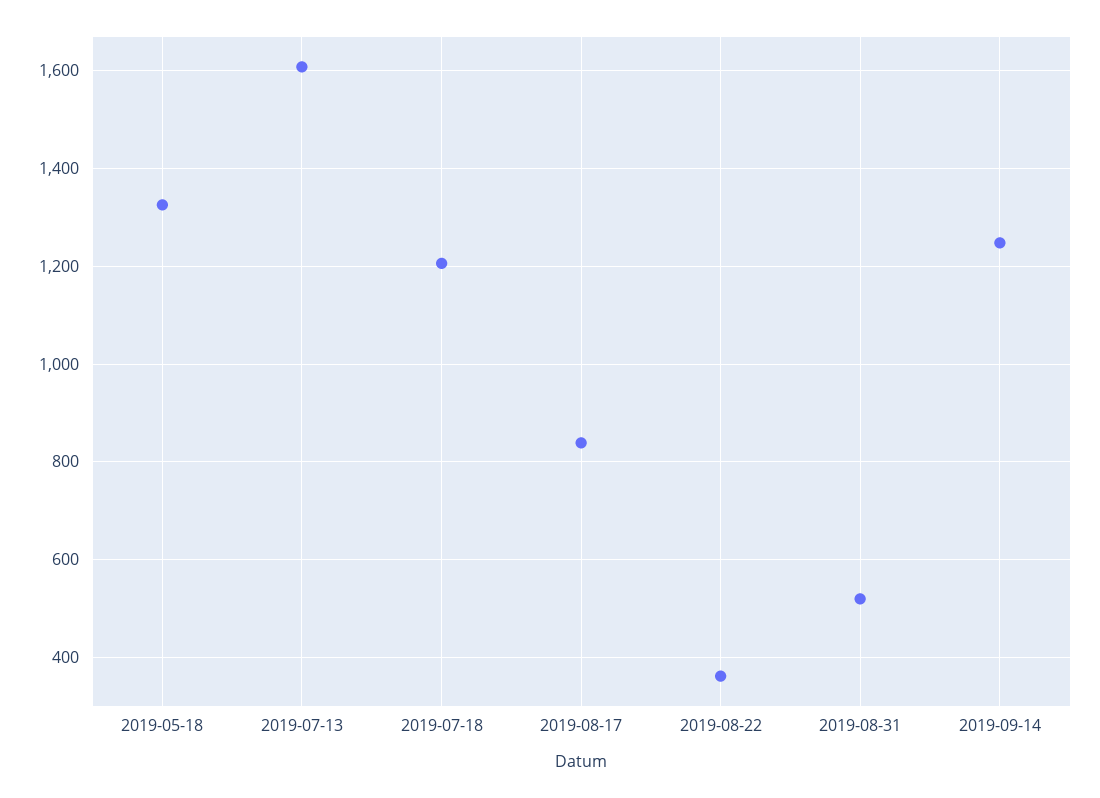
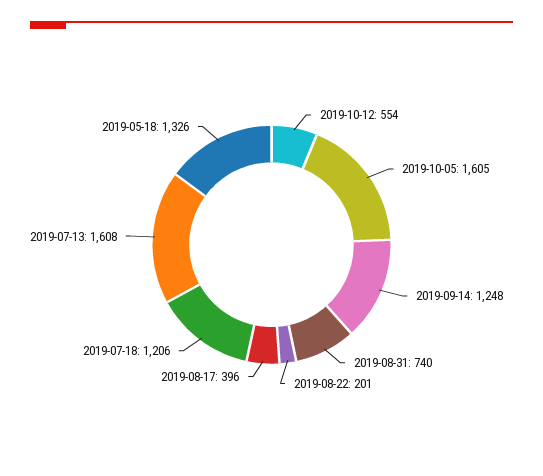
2019-08-17: 840 -> 396
2019-08-22: 360 -> 201
2019-08-31: 520 -> 740
2019-10-12: none -> 554
2019-10-05: none -> 1605

